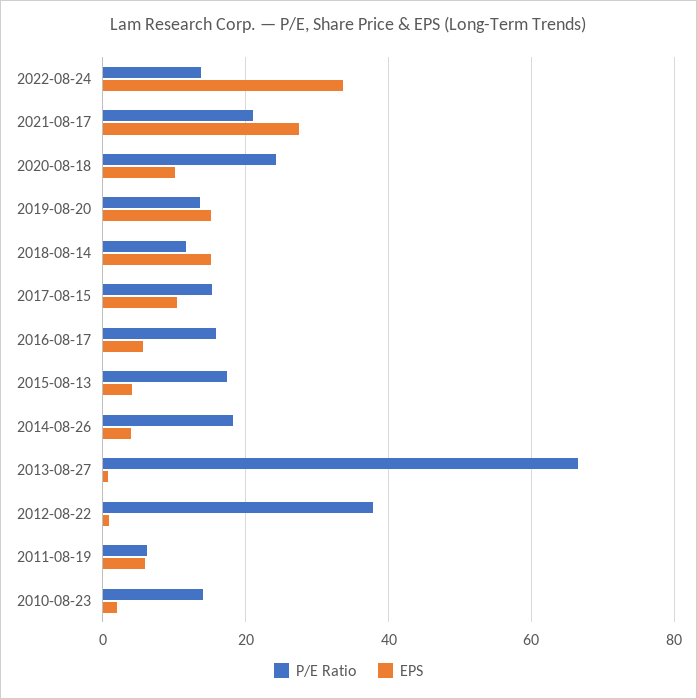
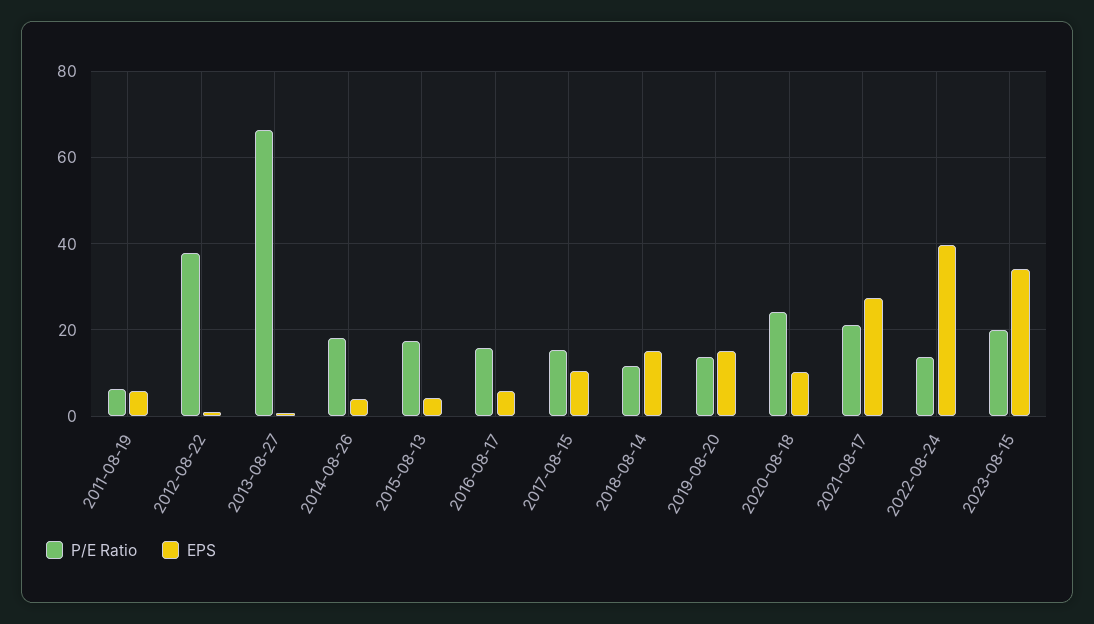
EPS, 2022-08-24: 34 -> 40
P/E Ratio, 2010-08-23: 14 -> none
EPS, 2010-08-23: 2 -> none
P/E Ratio, 2023-08-15: none -> 20
EPS, 2023-08-15: none -> 34

